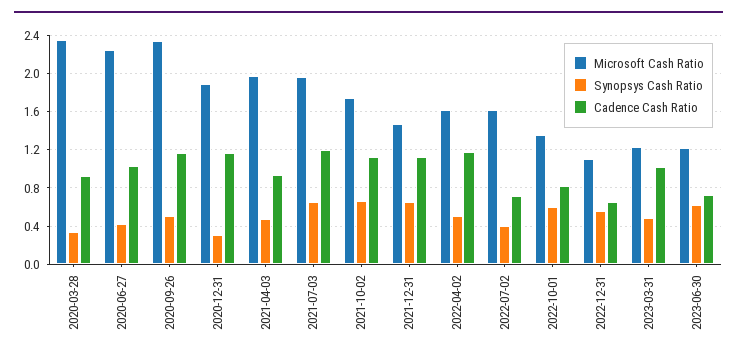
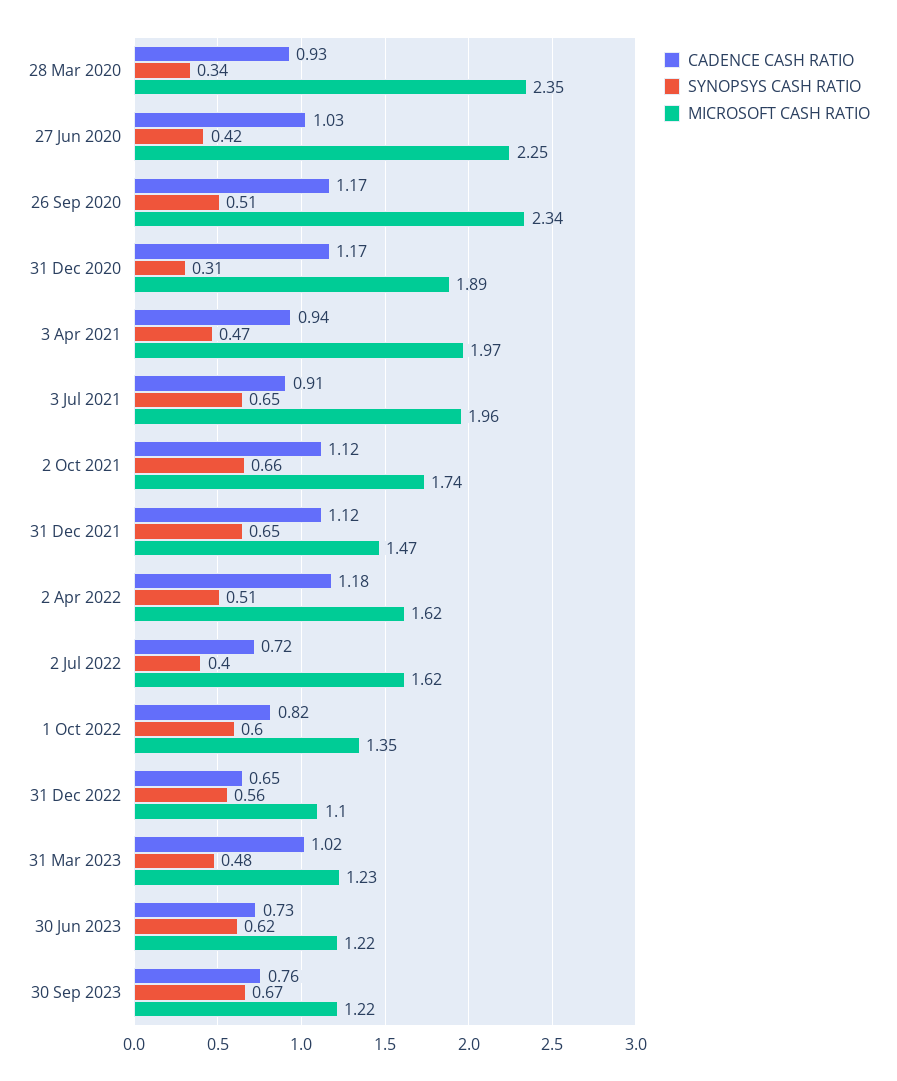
Cadence Cash Ratio, 2021-07-03: 1.2 -> 0.91
Cadence Cash Ratio, 30 Sep 2023: none -> 0.76
Synopsys Cash Ratio, 30 Sep 2023: none -> 0.67
Microsoft Cash Ratio, 30 Sep 2023: none -> 1.22

